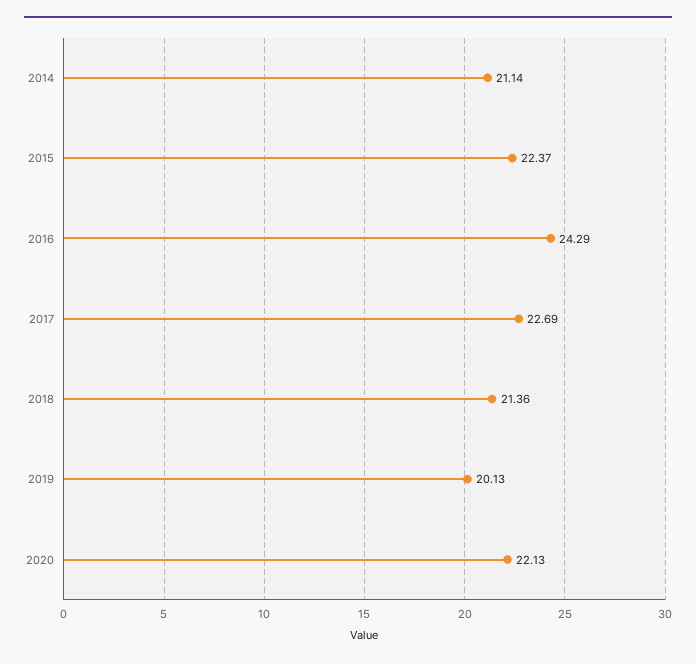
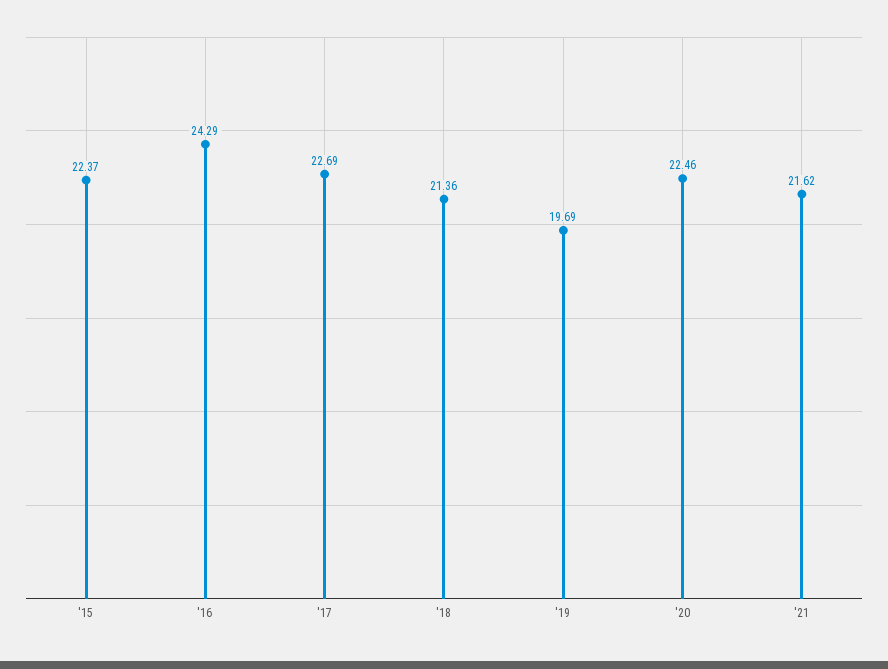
2014: 21.14 -> none
2019: 20.13 -> 19.69
2020: 22.13 -> 22.46
'21: none -> 21.62

